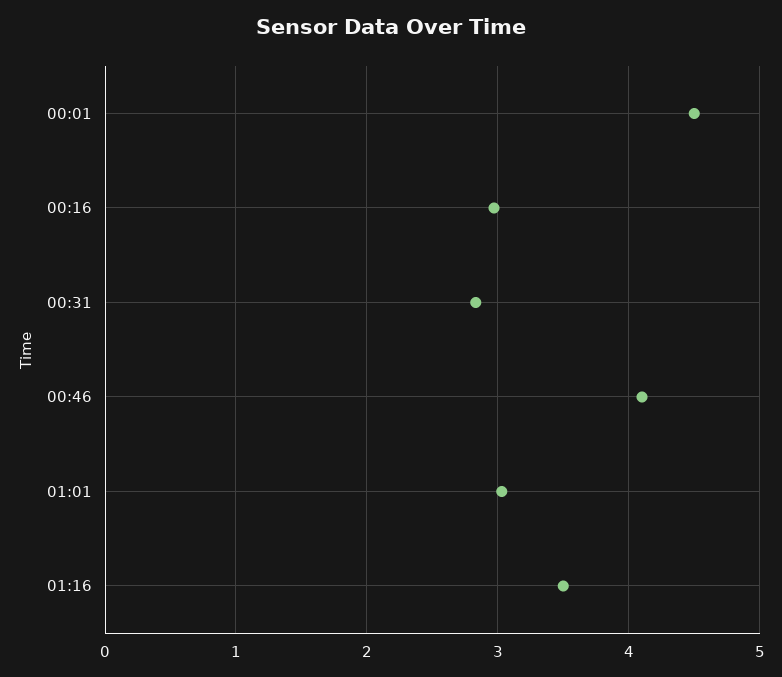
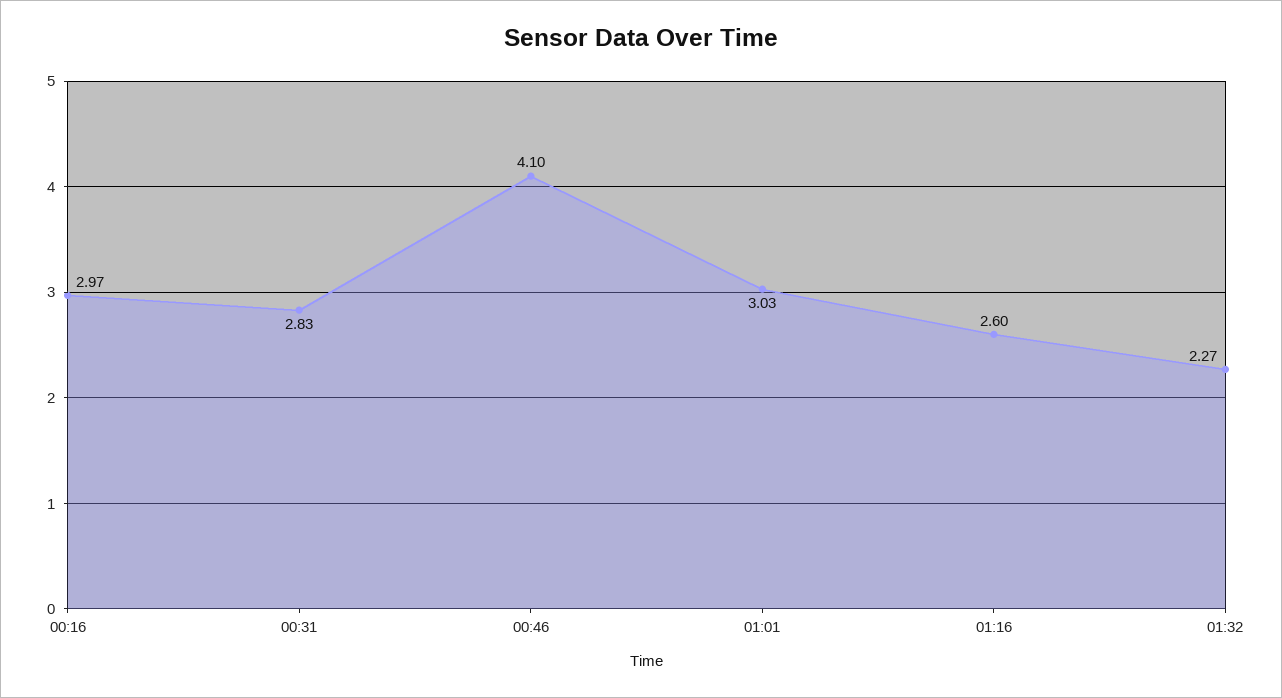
00:01: 4.5 -> none
01:16: 3.5 -> 2.6
01:32: none -> 2.27

